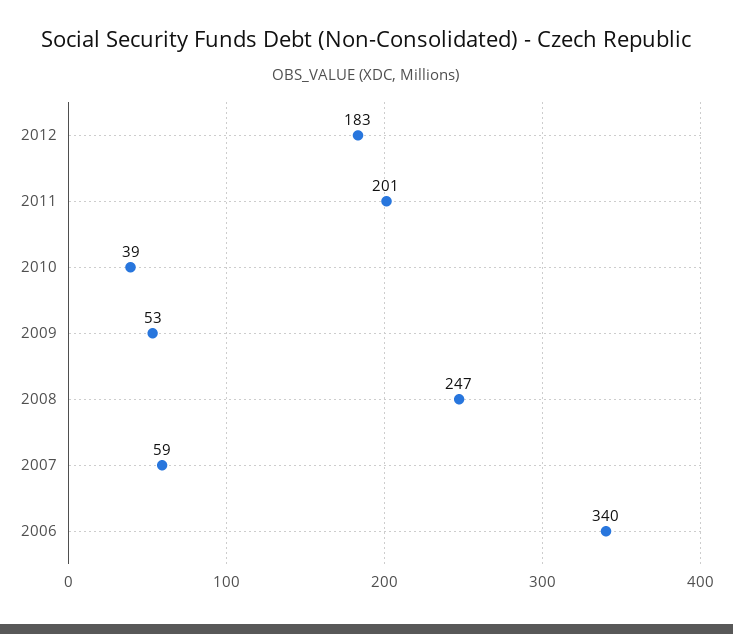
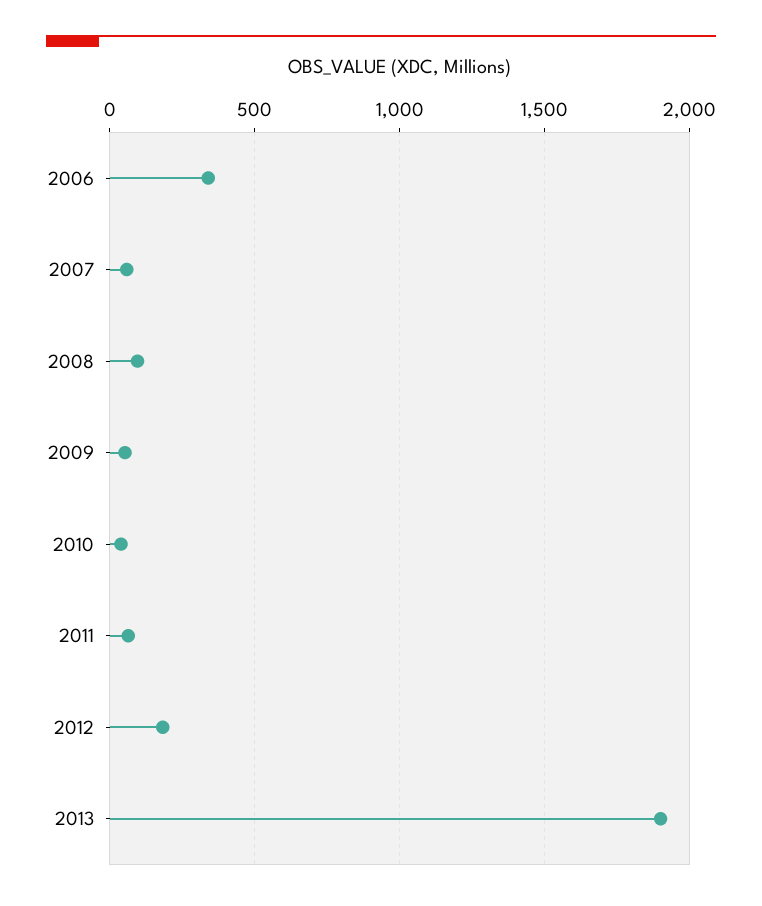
2011: 201 -> 50
2008: 247 -> 100
2013: none -> 1900

